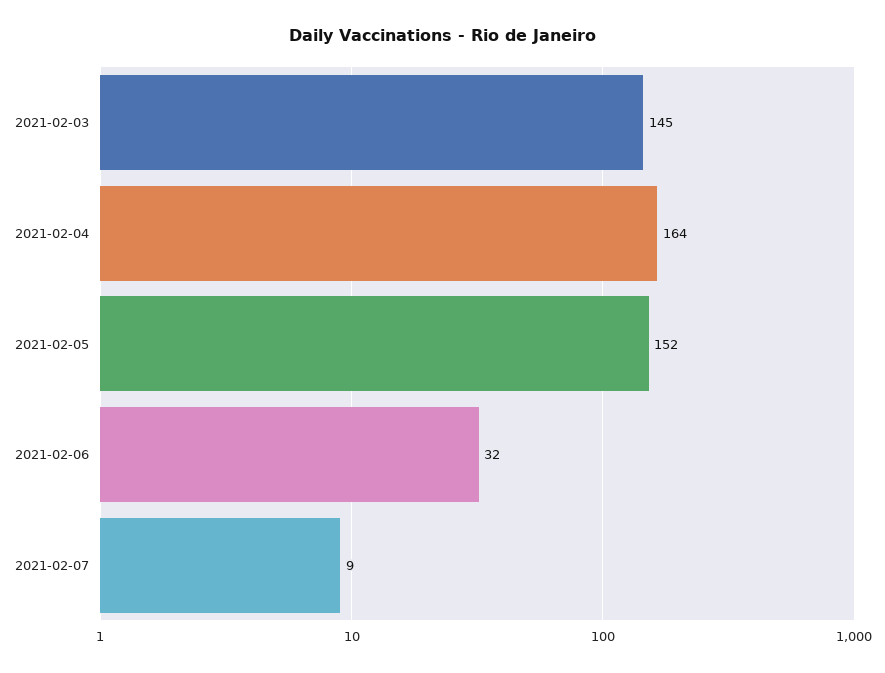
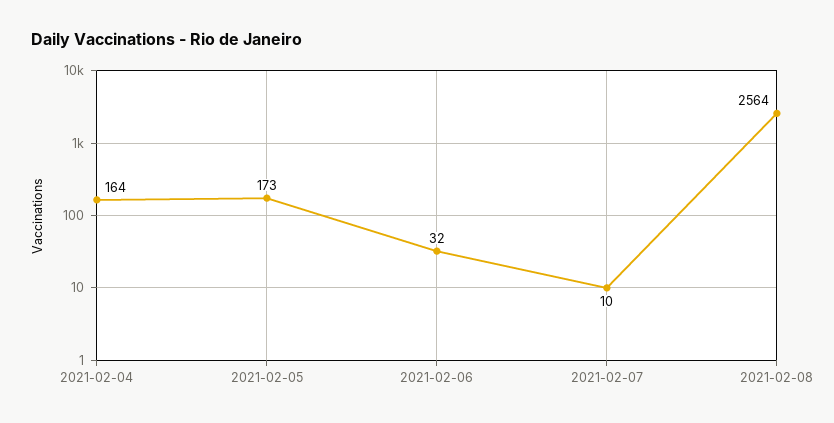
2021-02-03: 145 -> none
2021-02-05: 152 -> 173
2021-02-07: 9 -> 10
2021-02-08: none -> 2564

